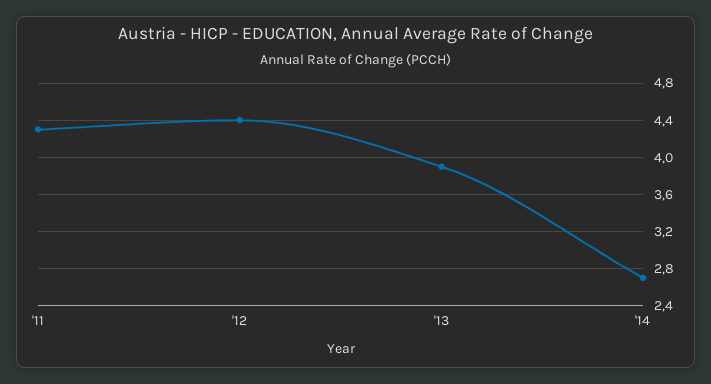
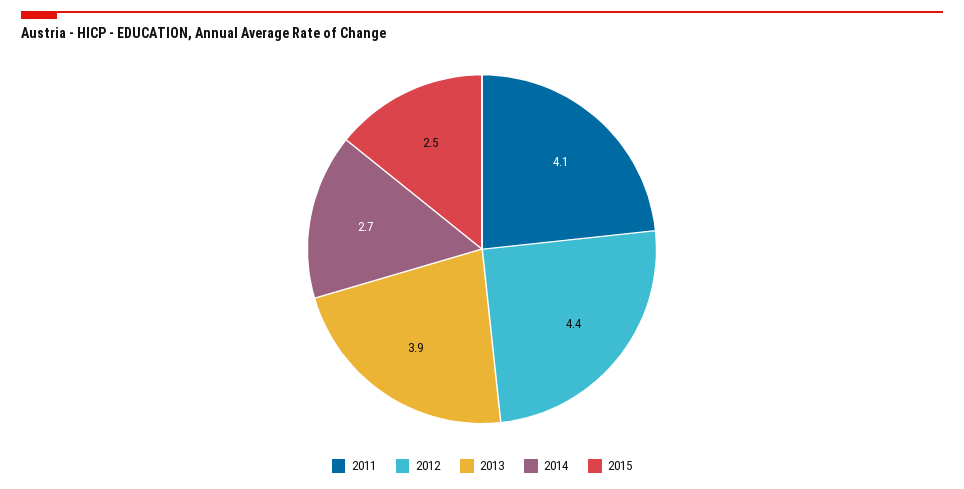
'11: 4.3 -> 4.1
2015: none -> 2.5

